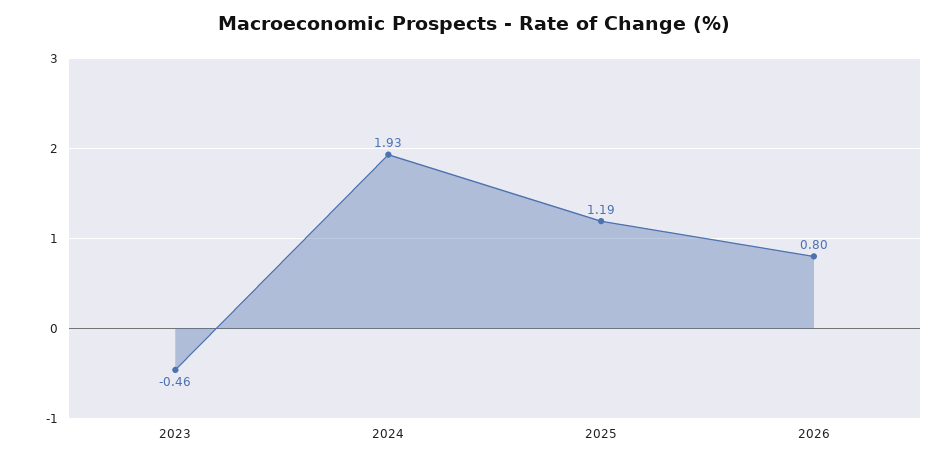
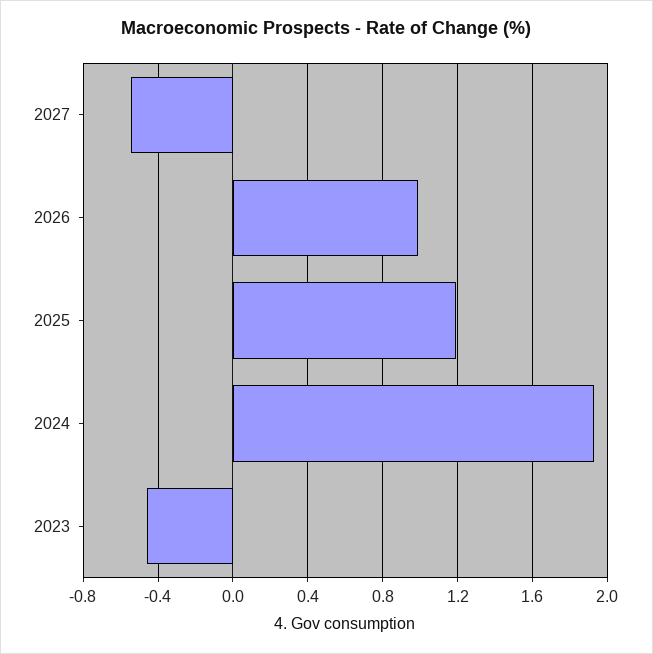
2026: 0.8 -> 1
2027: none -> -0.55

